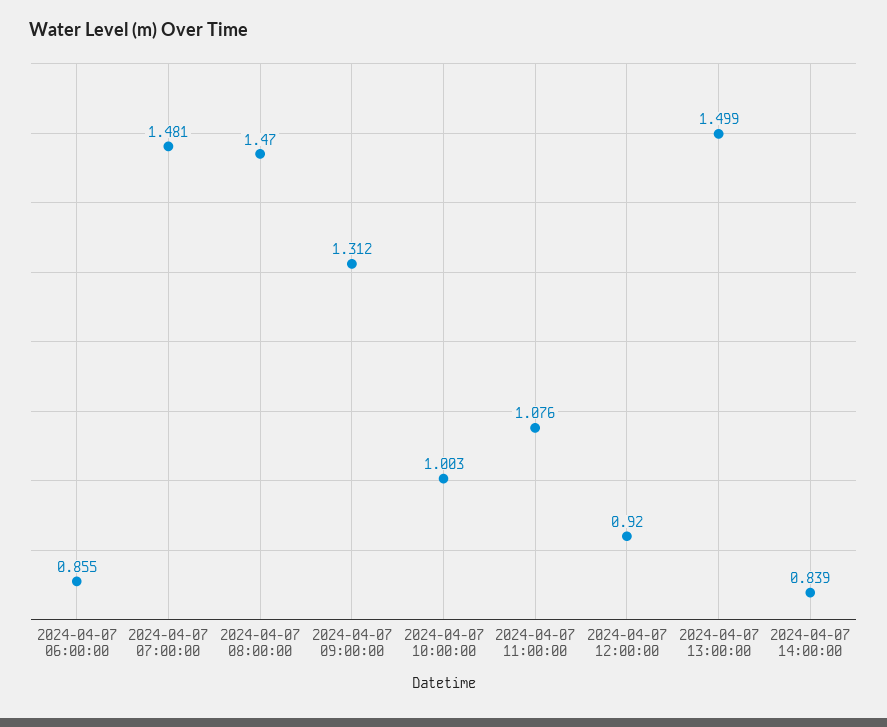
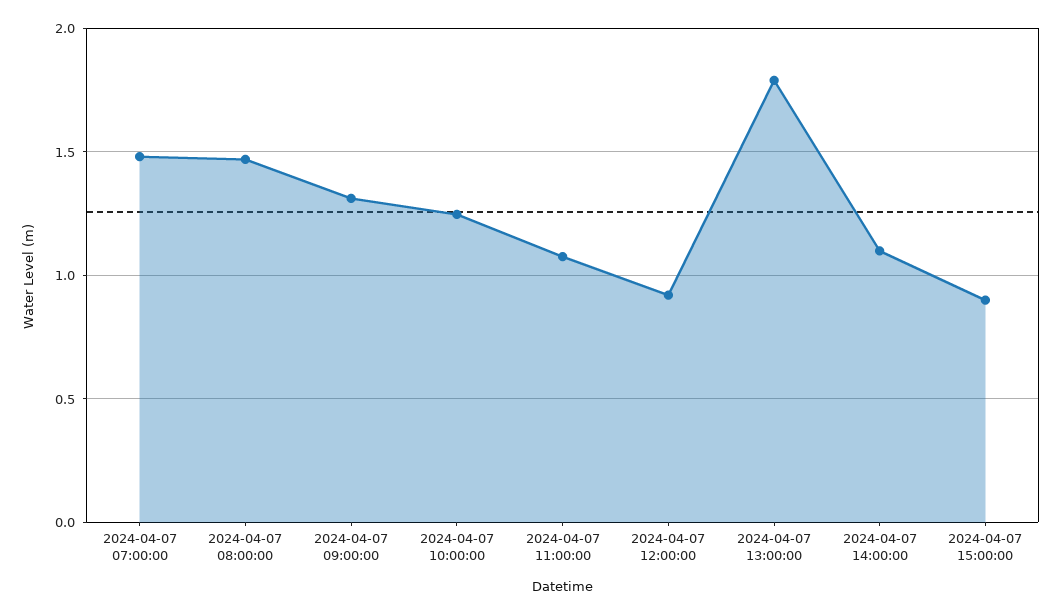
2024-04-07 06:00:00: 0.855 -> none
2024-04-07 10:00:00: 1.003 -> 1.25
2024-04-07 13:00:00: 1.499 -> 1.8
2024-04-07 14:00:00: 0.839 -> 1.1
2024-04-07 15:00:00: none -> 0.9

